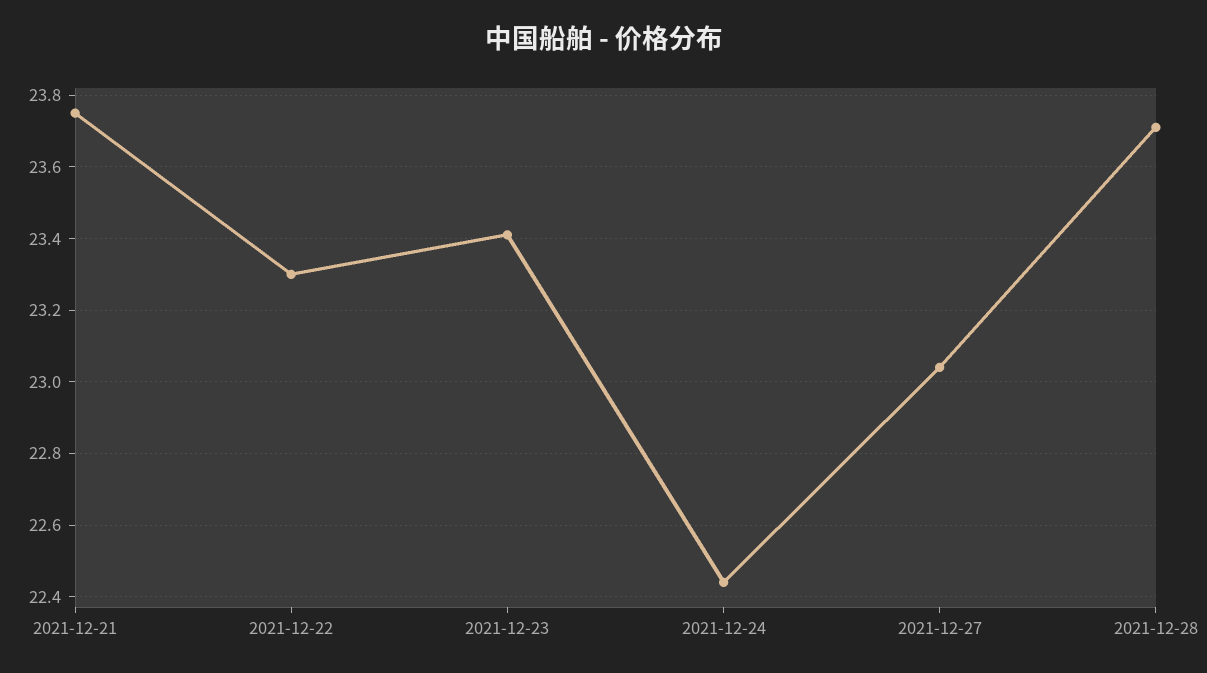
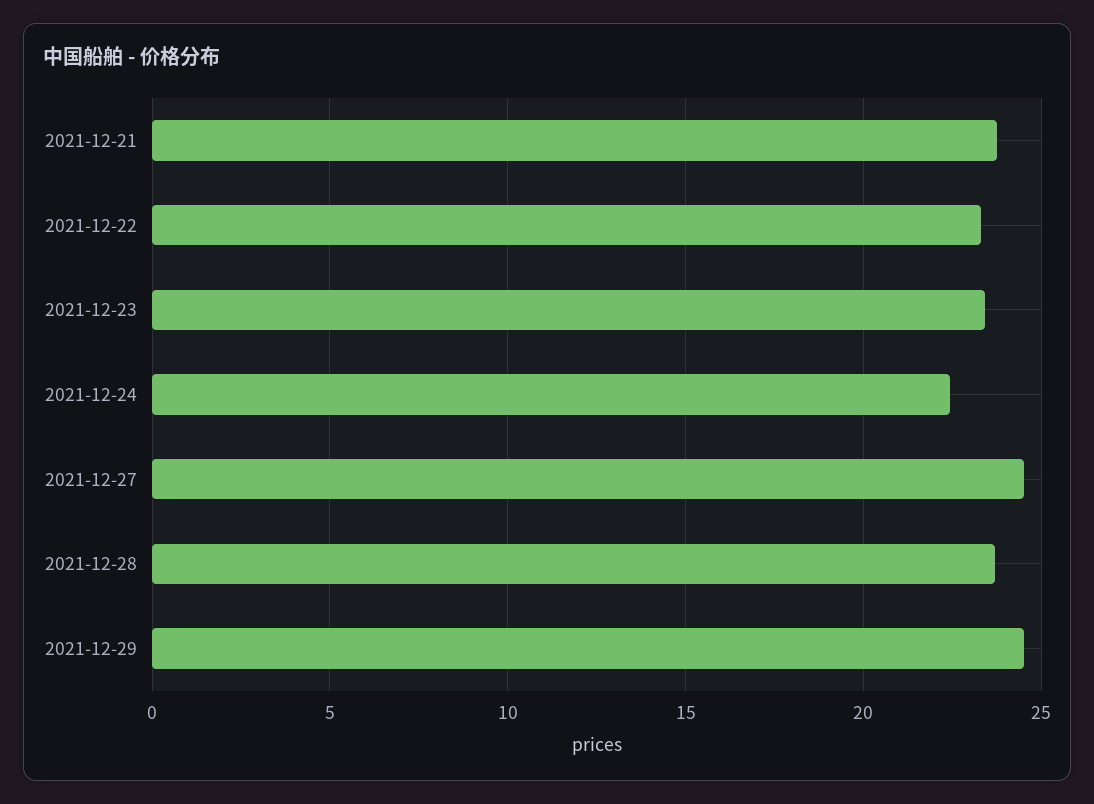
2021-12-27: 23.05 -> 24.5
2021-12-29: none -> 24.5

